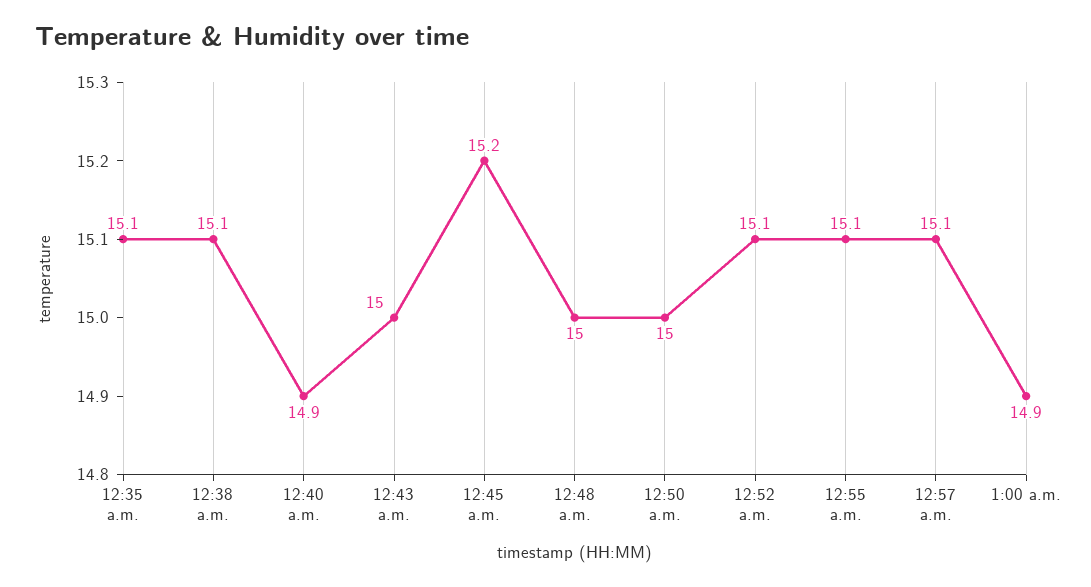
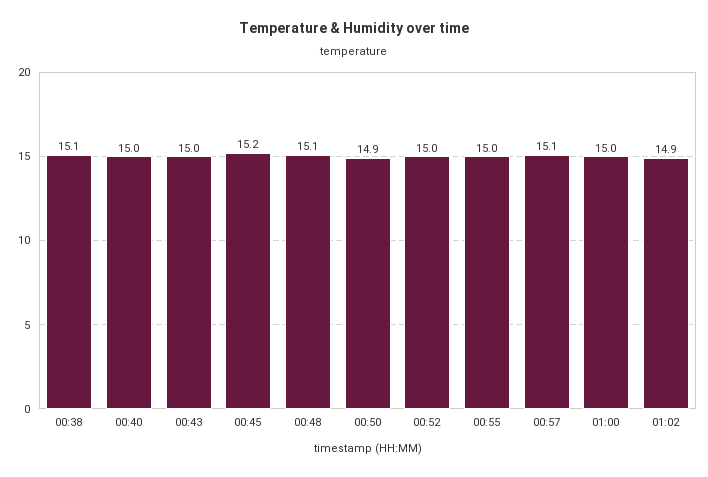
12:35 a.m.: 15.1 -> none
12:40 a.m.: 14.9 -> 15
12:48 a.m.: 15 -> 15.1
12:50 a.m.: 15 -> 14.9
12:52 a.m.: 15.1 -> 15
12:55 a.m.: 15.1 -> 15
1:00 a.m.: 14.9 -> 15
01:02: none -> 14.9

